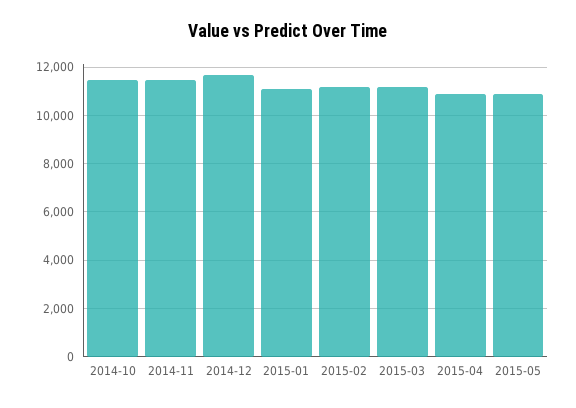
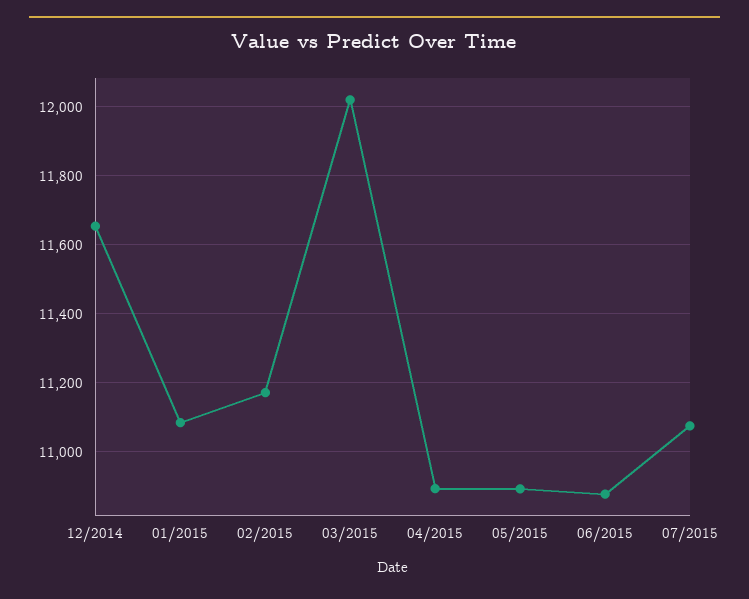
2014-10: 11500 -> none
2014-11: 11500 -> none
2015-03: 11250 -> 12020
06/2015: none -> 10880
07/2015: none -> 11080

